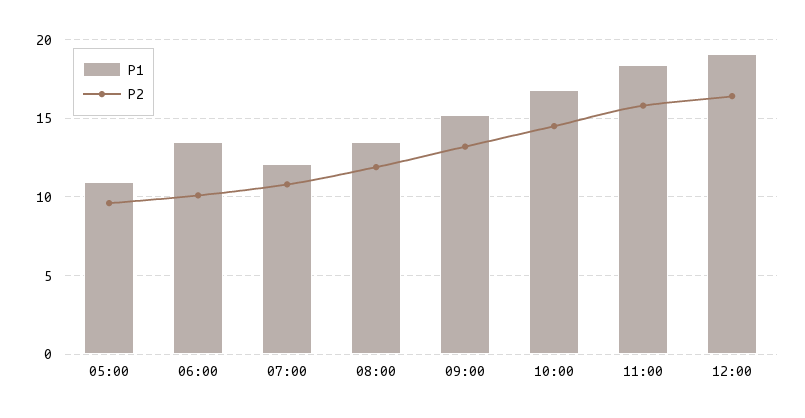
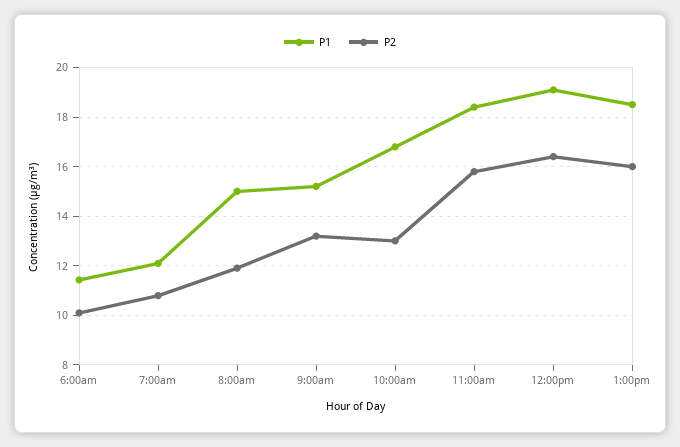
P1, 05:00: 11 -> none
P2, 05:00: 9.5 -> none
P1, 06:00: 13.5 -> 11.5
P1, 08:00: 13.5 -> 15
P2, 10:00: 14.5 -> 13
P1, 1:00pm: none -> 18.5
P2, 1:00pm: none -> 16

